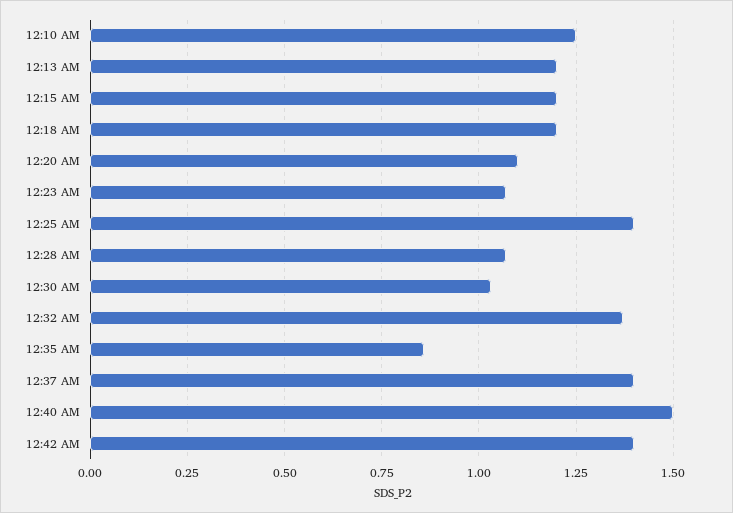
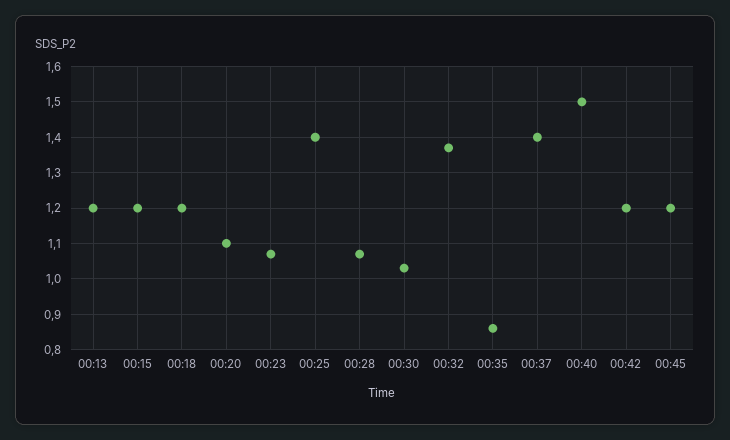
12:10 AM: 1.25 -> none
12:42 AM: 1.4 -> 1.2
00:45: none -> 1.2

